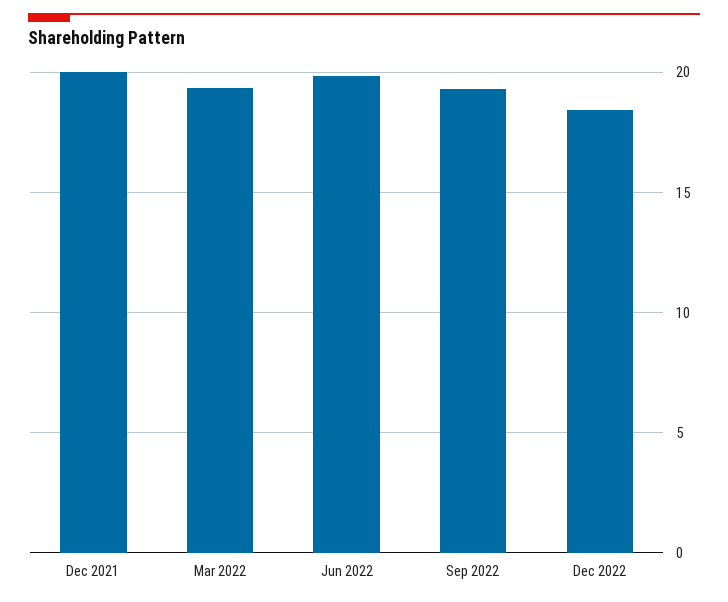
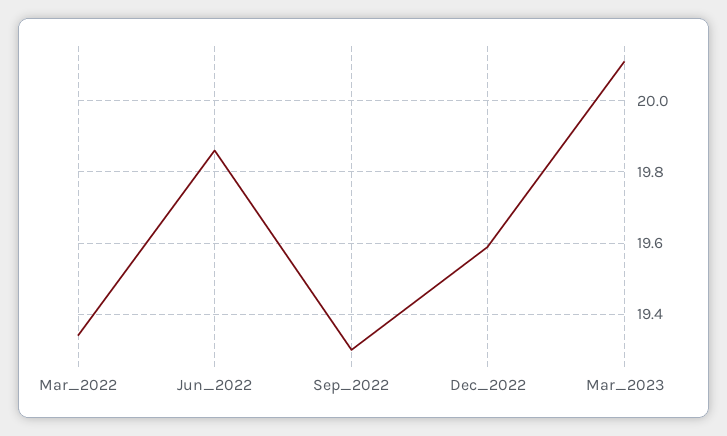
Dec 2021: 20 -> none
Dec 2022: 18.5 -> 19.6
Mar_2023: none -> 20.1

